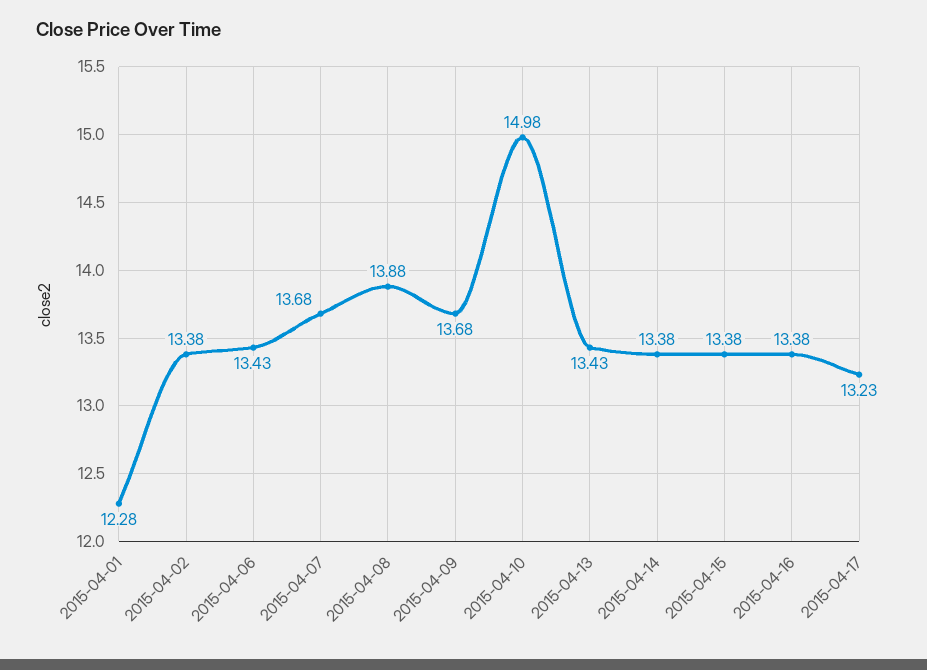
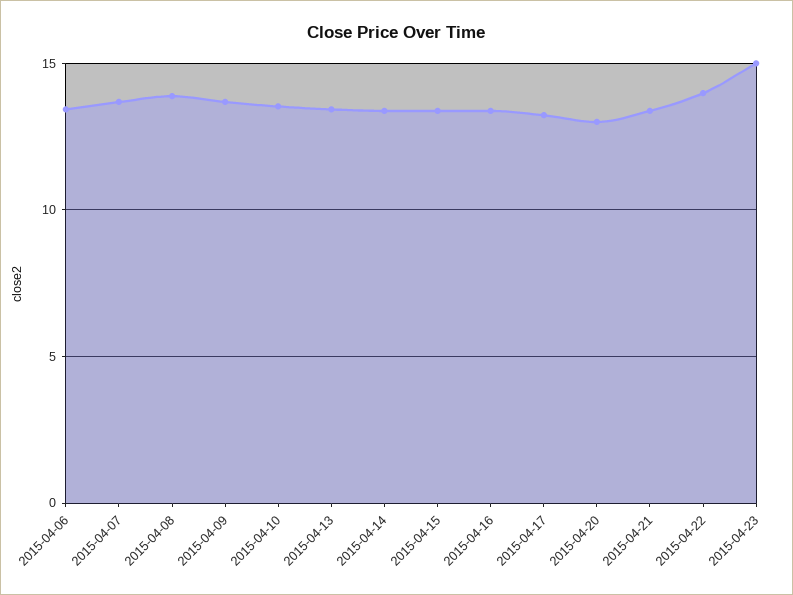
2015-04-01: 12.28 -> none
2015-04-02: 13.38 -> none
2015-04-10: 14.98 -> 13.5
2015-04-20: none -> 13
2015-04-21: none -> 13.5
2015-04-22: none -> 14
2015-04-23: none -> 15

